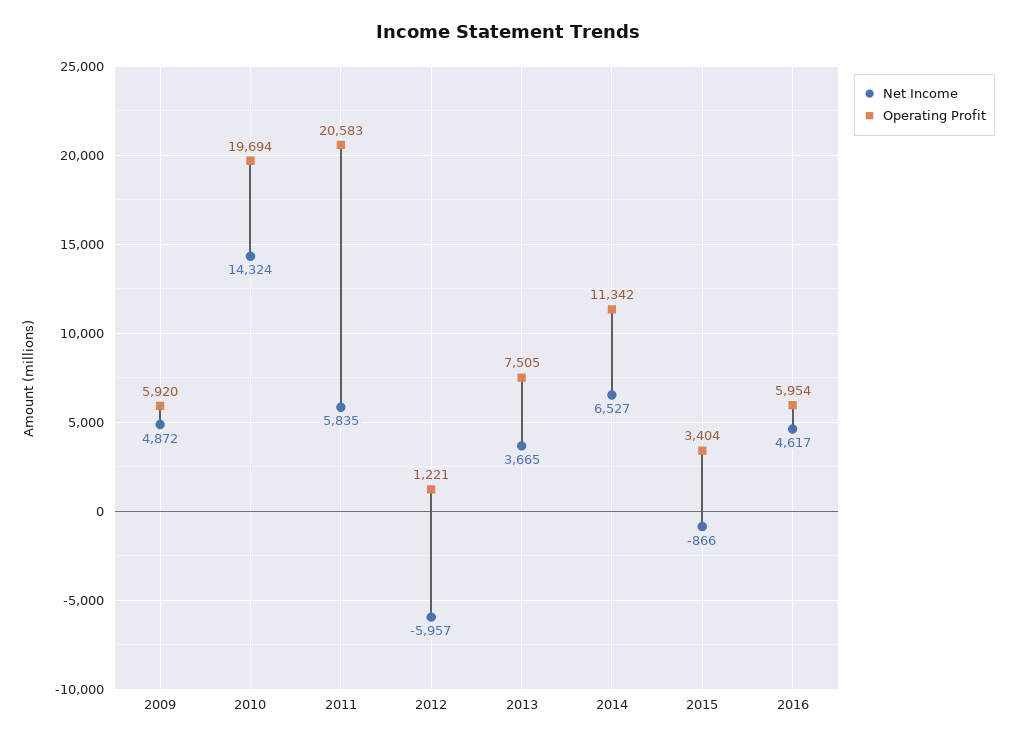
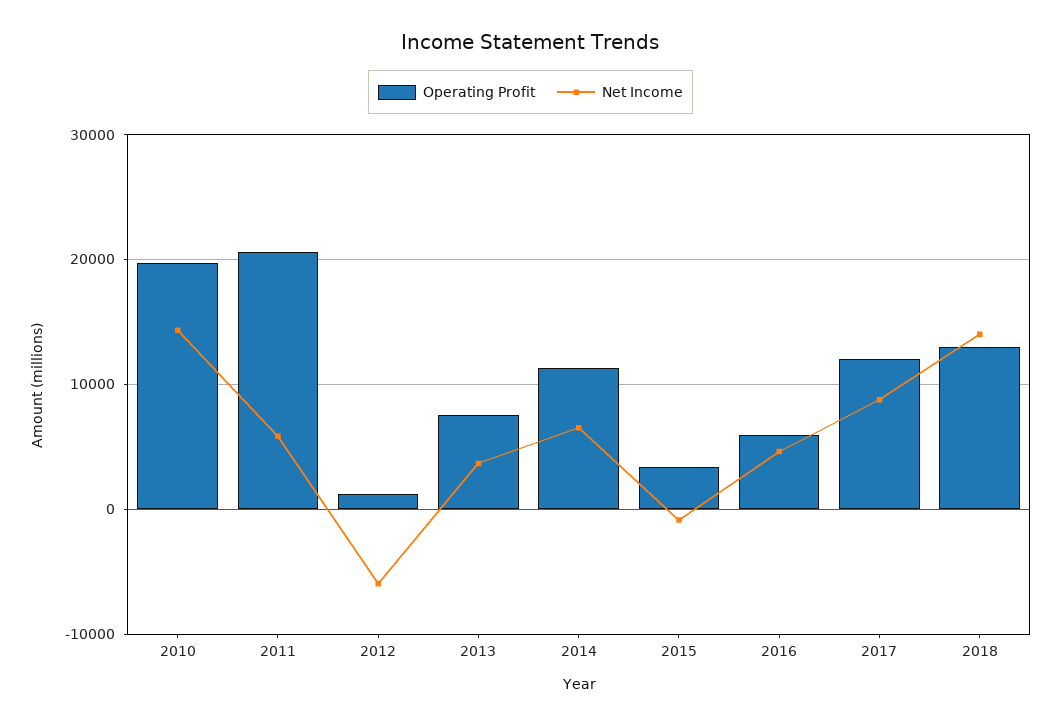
Net Income, 2009: 4872 -> none
Operating Profit, 2009: 5920 -> none
Operating Profit, 2017: none -> 12000
Net Income, 2017: none -> 9000
Operating Profit, 2018: none -> 13000
Net Income, 2018: none -> 14000

